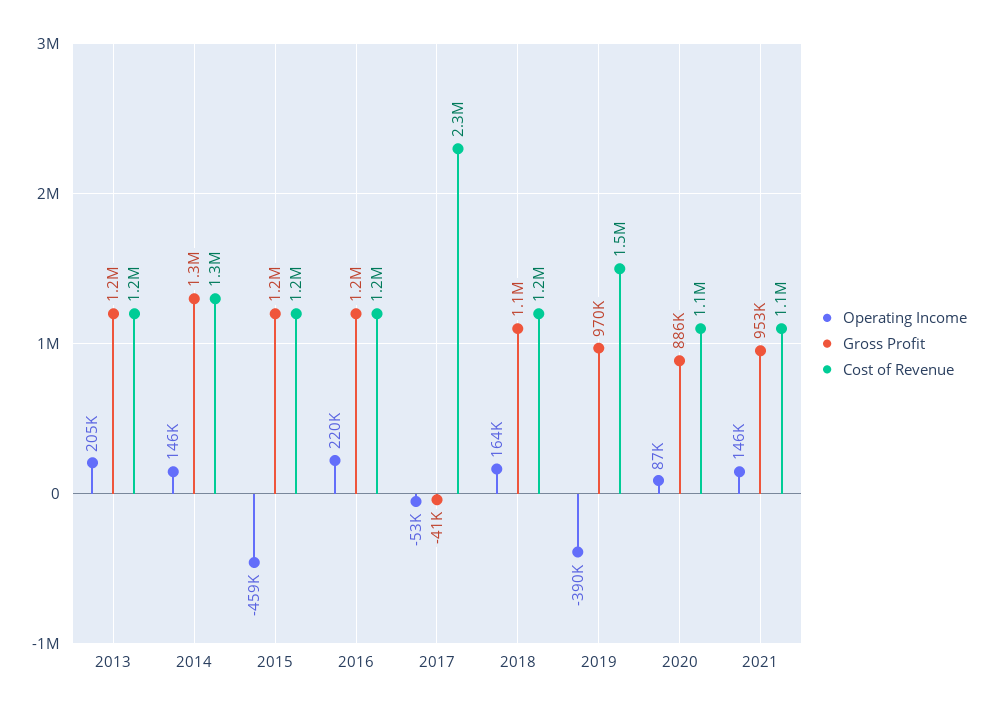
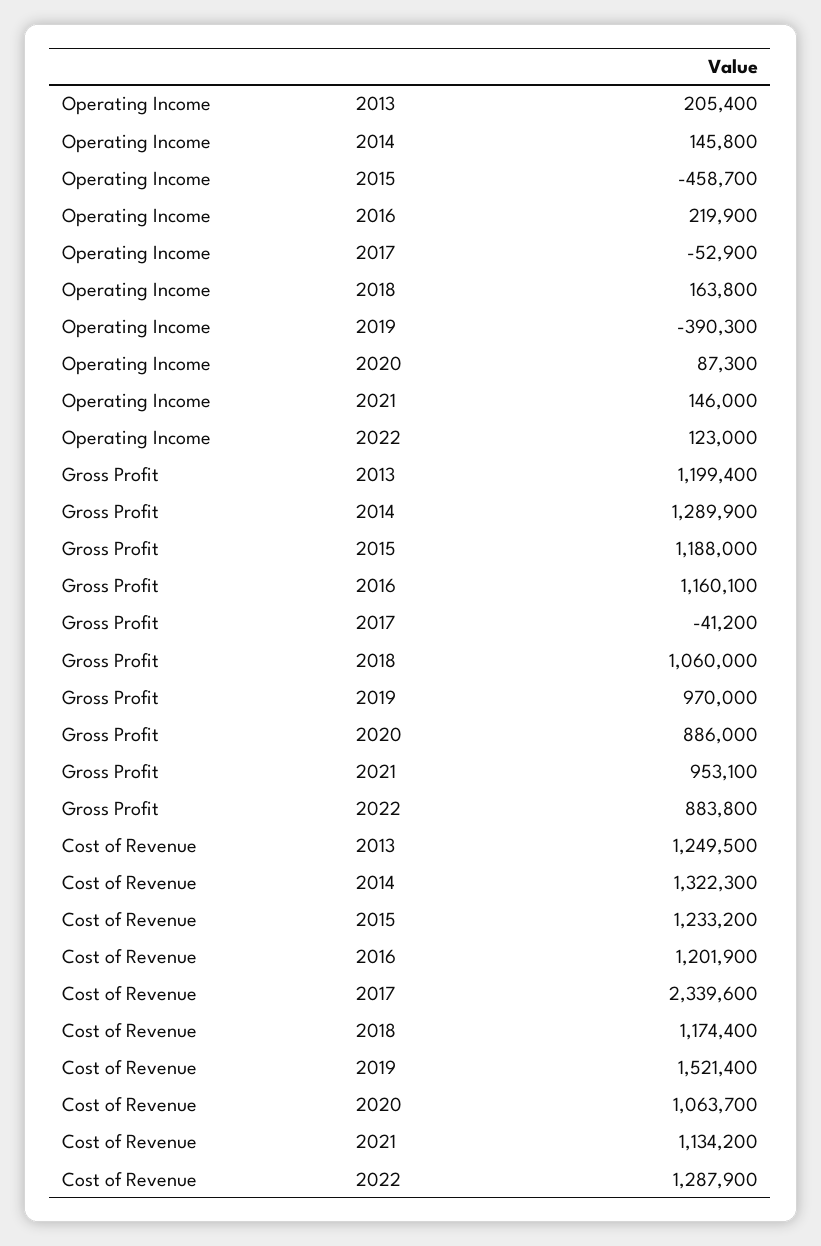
Operating Income, 2022: none -> 123000
Gross Profit, 2022: none -> 883800
Cost of Revenue, 2022: none -> 1287900

